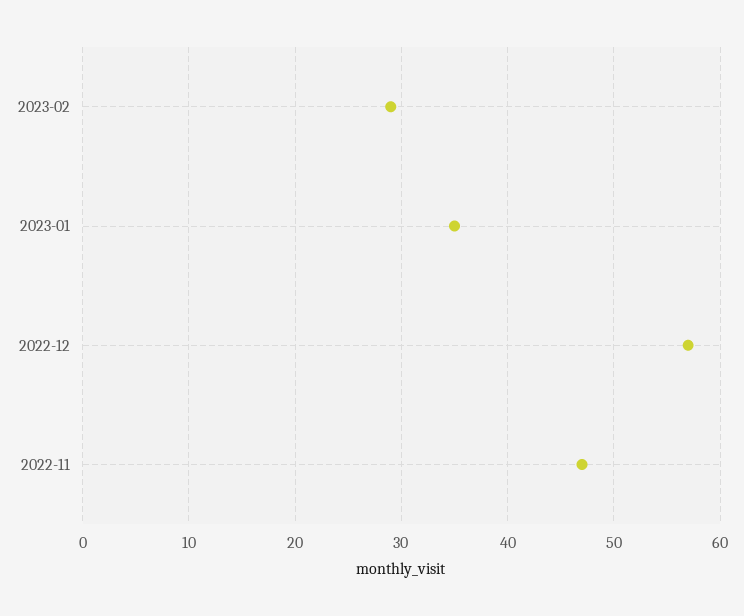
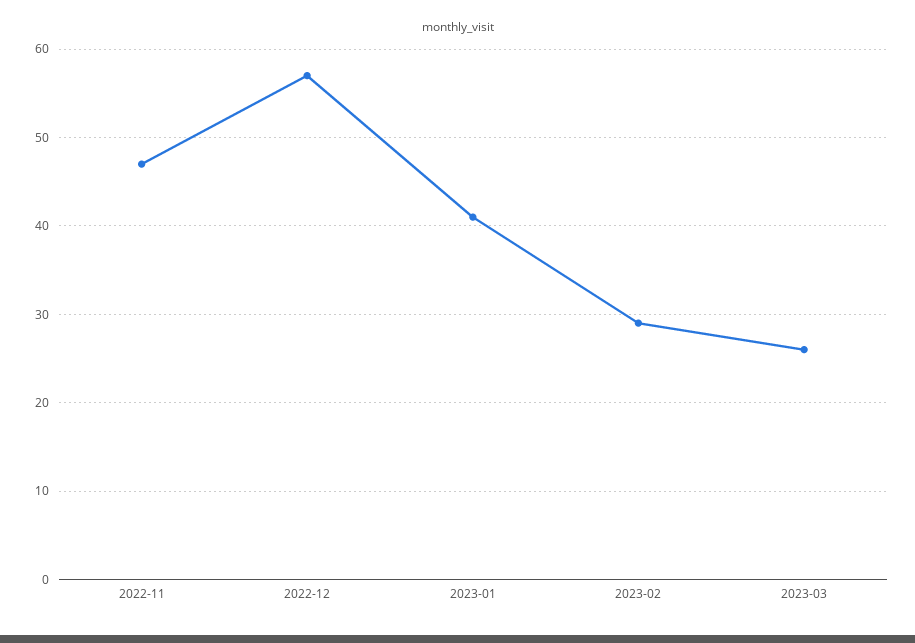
2023-01: 35 -> 41
2023-03: none -> 26

